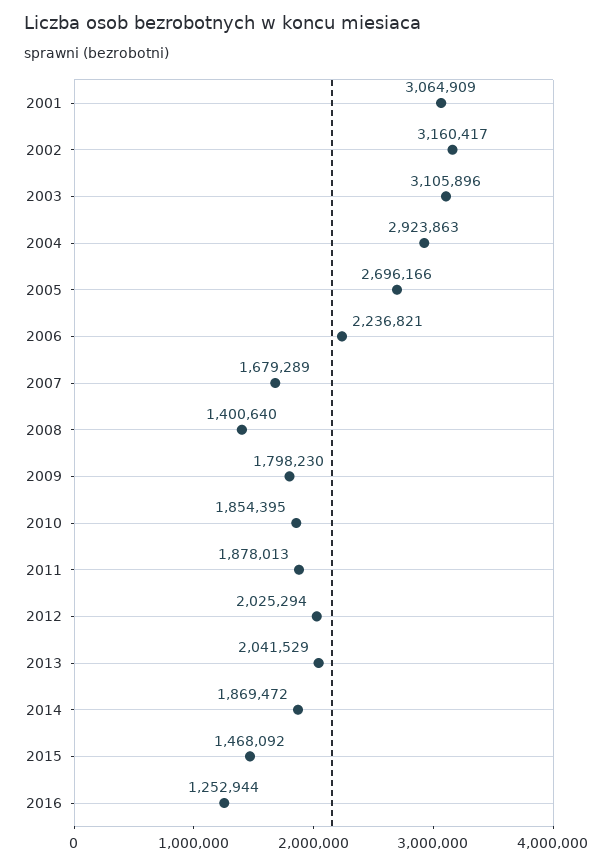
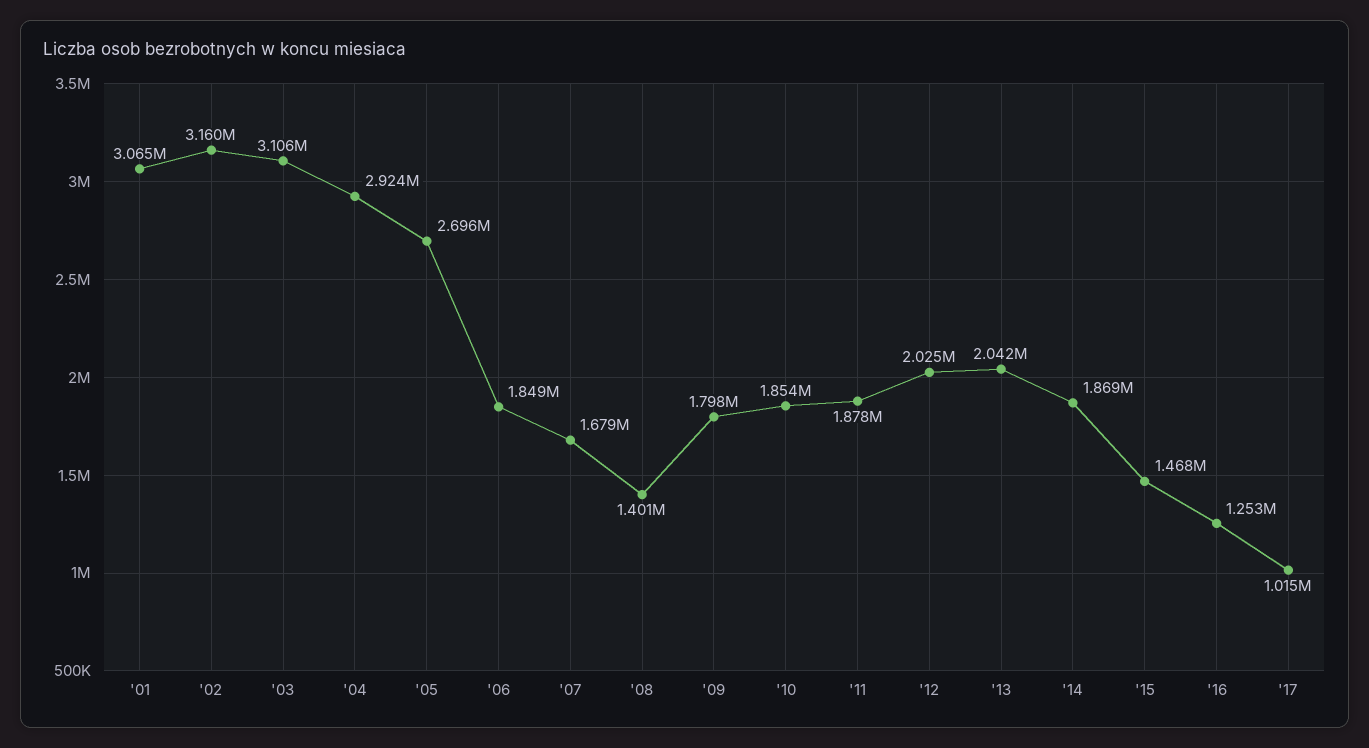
2006: 2236821 -> 1849000
'17: none -> 1015000

